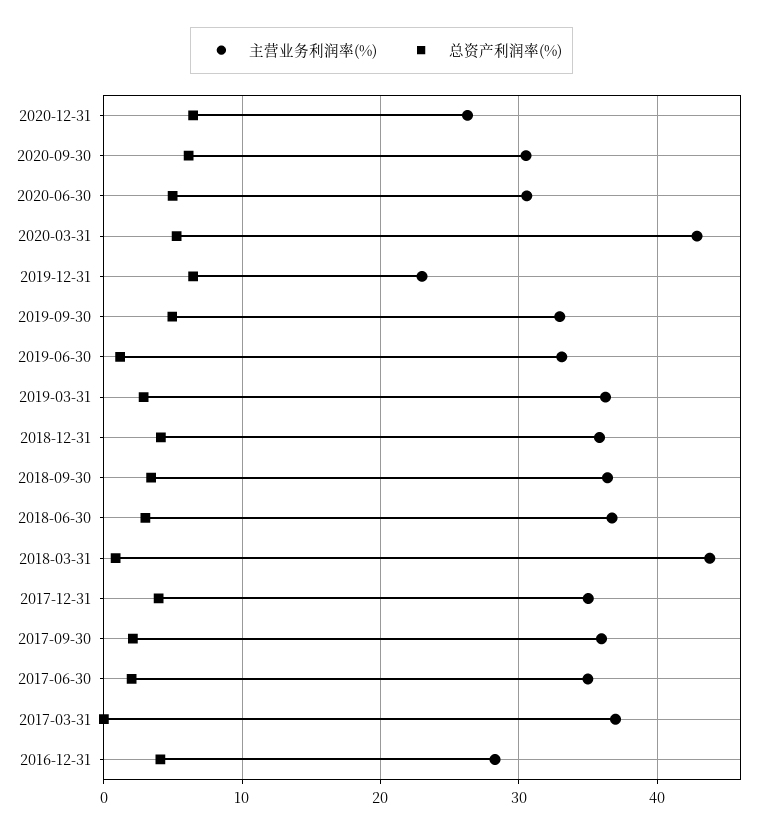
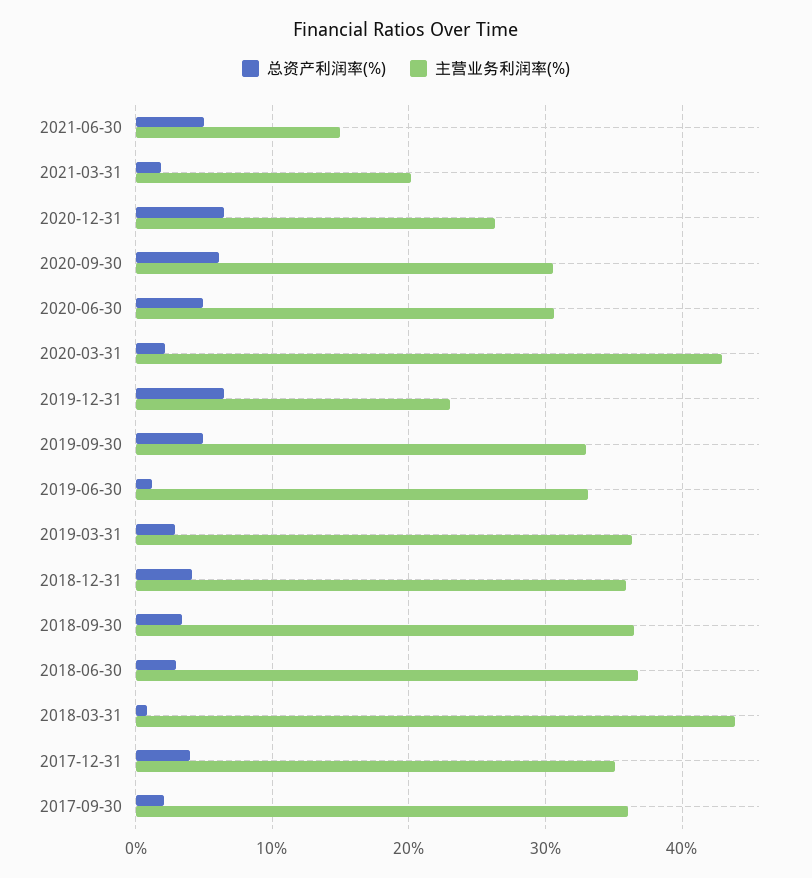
总资产利润率(%), 2020-03-31: 5 -> 2
主营业务利润率(%), 2017-06-30: 35 -> none
总资产利润率(%), 2017-06-30: 2 -> none
主营业务利润率(%), 2017-03-31: 37 -> none
总资产利润率(%), 2017-03-31: 0 -> none
主营业务利润率(%), 2016-12-31: 28 -> none
总资产利润率(%), 2016-12-31: 4 -> none
总资产利润率(%), 2021-06-30: none -> 5
主营业务利润率(%), 2021-06-30: none -> 15
总资产利润率(%), 2021-03-31: none -> 2
主营业务利润率(%), 2021-03-31: none -> 20

